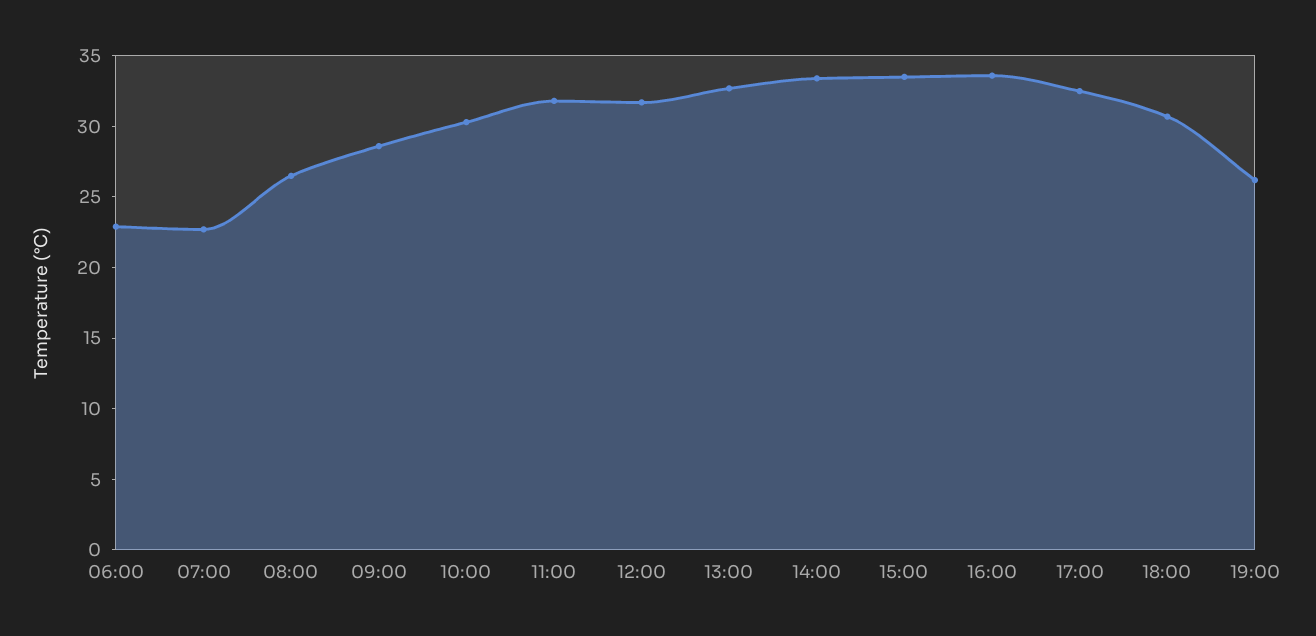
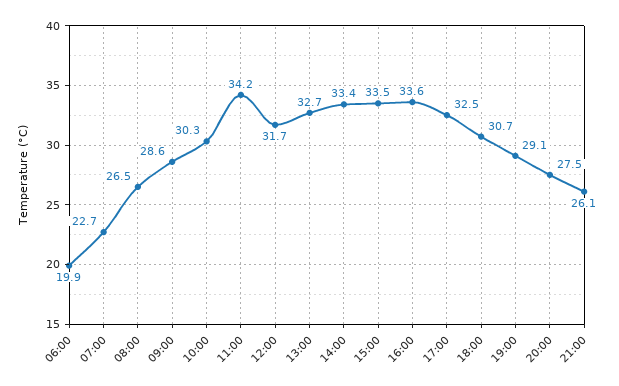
06:00: 23 -> 19.9
11:00: 32 -> 34.2
19:00: 26 -> 29.1
20:00: none -> 27.5
21:00: none -> 26.1

